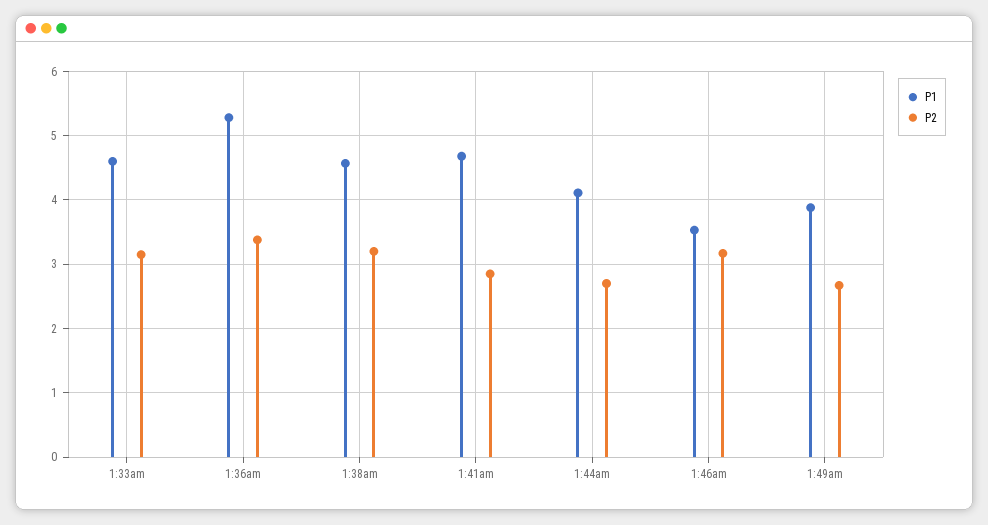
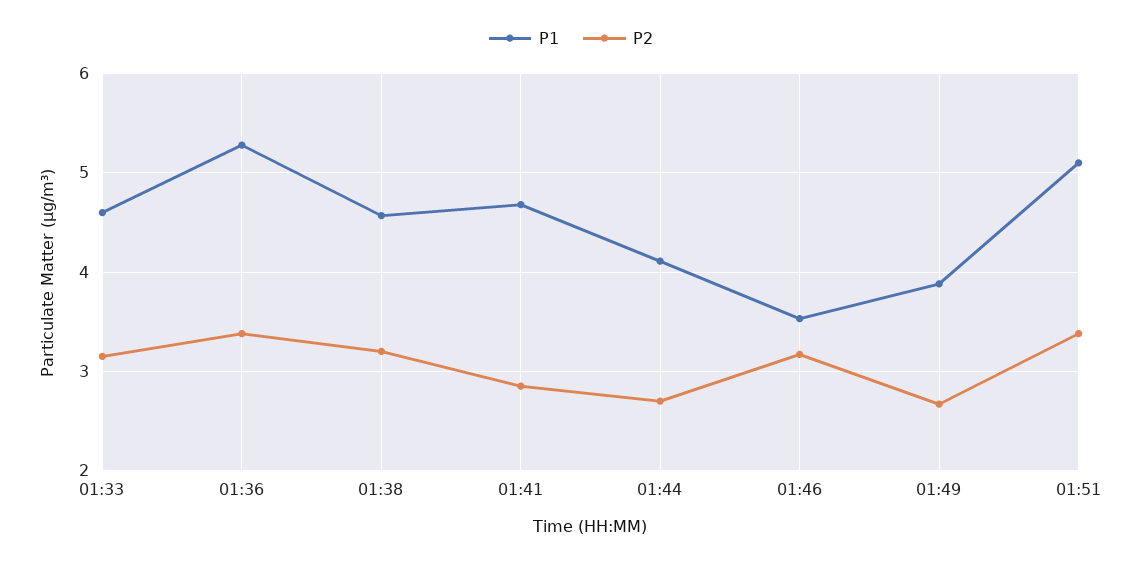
P1, 01:51: none -> 5.1
P2, 01:51: none -> 3.4

